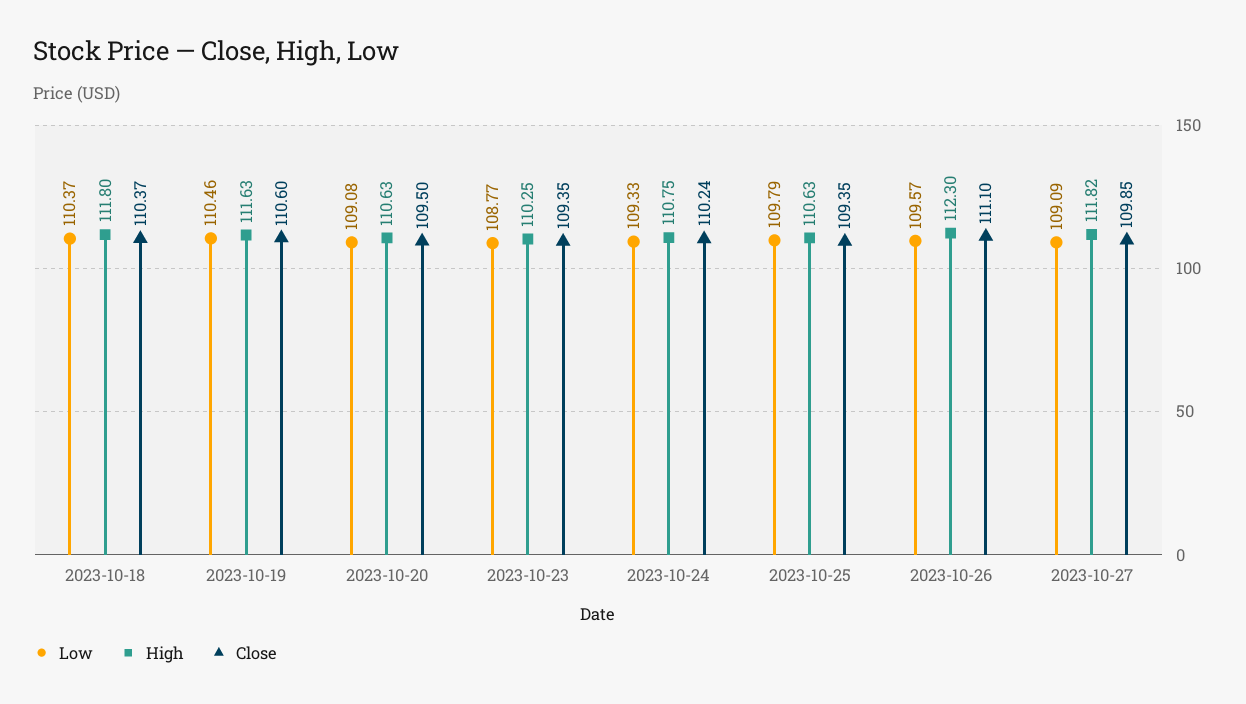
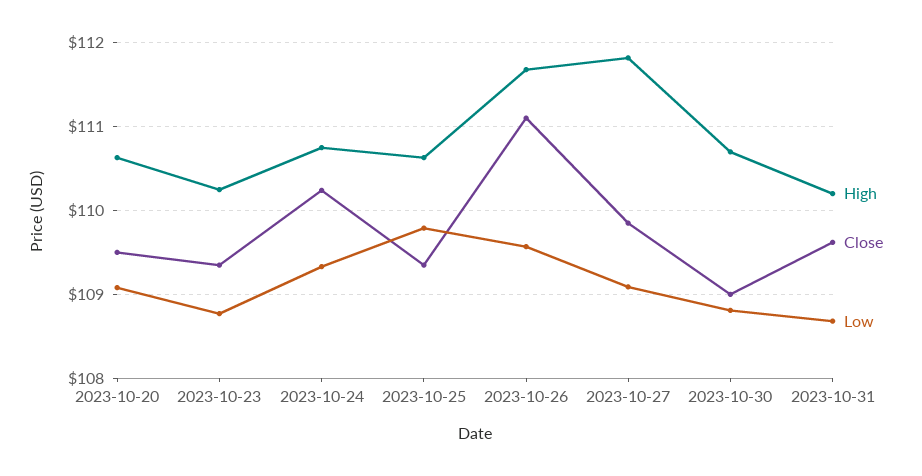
Low, 2023-10-18: 110.37 -> none
High, 2023-10-18: 111.8 -> none
Close, 2023-10-18: 110.37 -> none
Low, 2023-10-19: 110.46 -> none
High, 2023-10-19: 111.63 -> none
Close, 2023-10-19: 110.6 -> none
High, 2023-10-26: 112.3 -> 111.7
High, 2023-10-30: none -> 110.7
Close, 2023-10-30: none -> 109
Low, 2023-10-30: none -> 108.8
High, 2023-10-31: none -> 110.2
Close, 2023-10-31: none -> 109.6
Low, 2023-10-31: none -> 108.7

